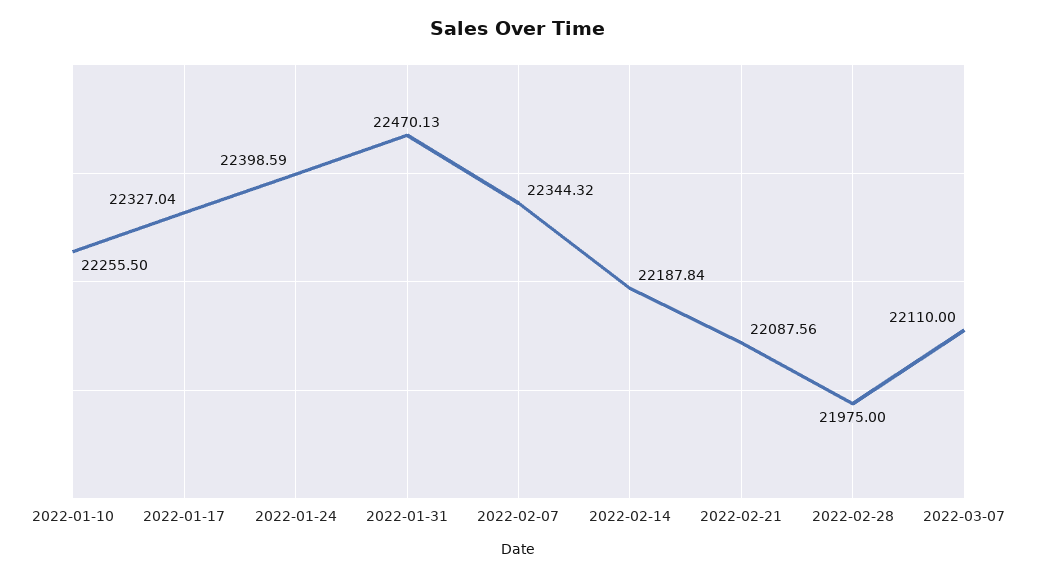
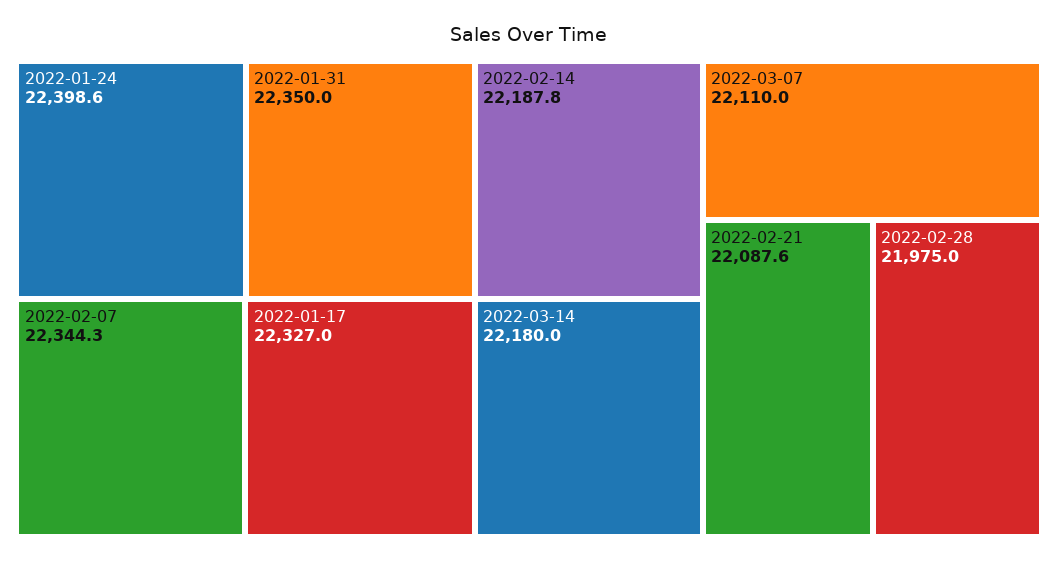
2022-01-10: 22255.5 -> none
2022-01-31: 22470.13 -> 22350
2022-03-14: none -> 22180

